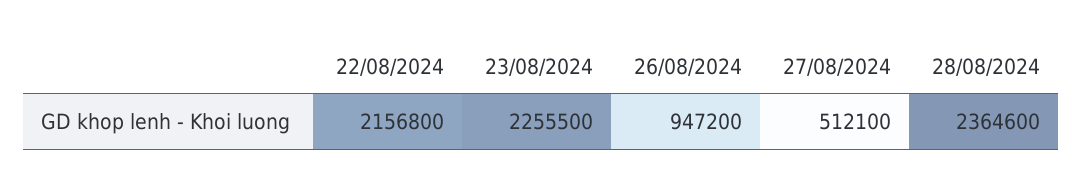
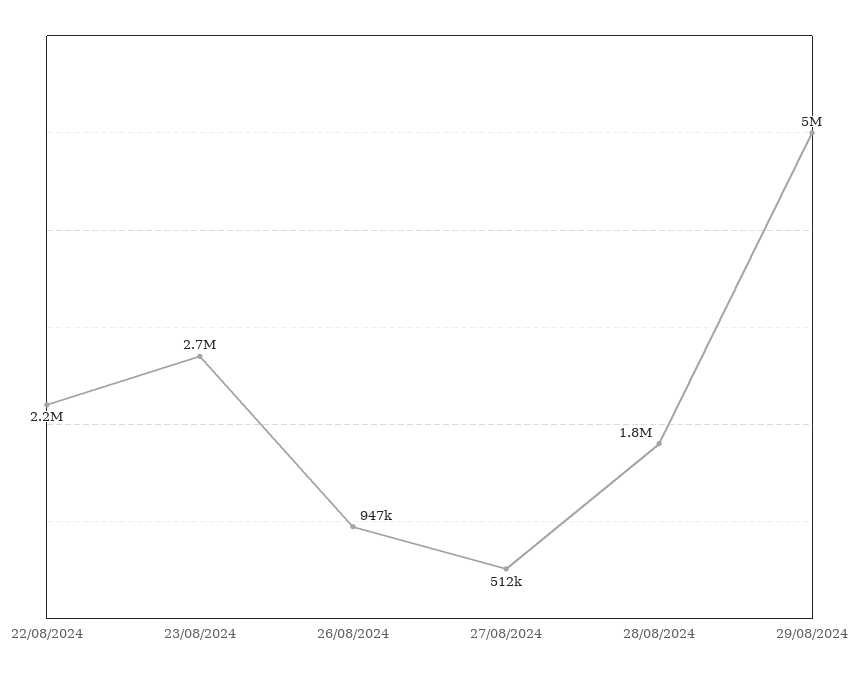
23/08/2024: 2255500 -> 2700000
28/08/2024: 2364600 -> 1800000
29/08/2024: none -> 5000000

